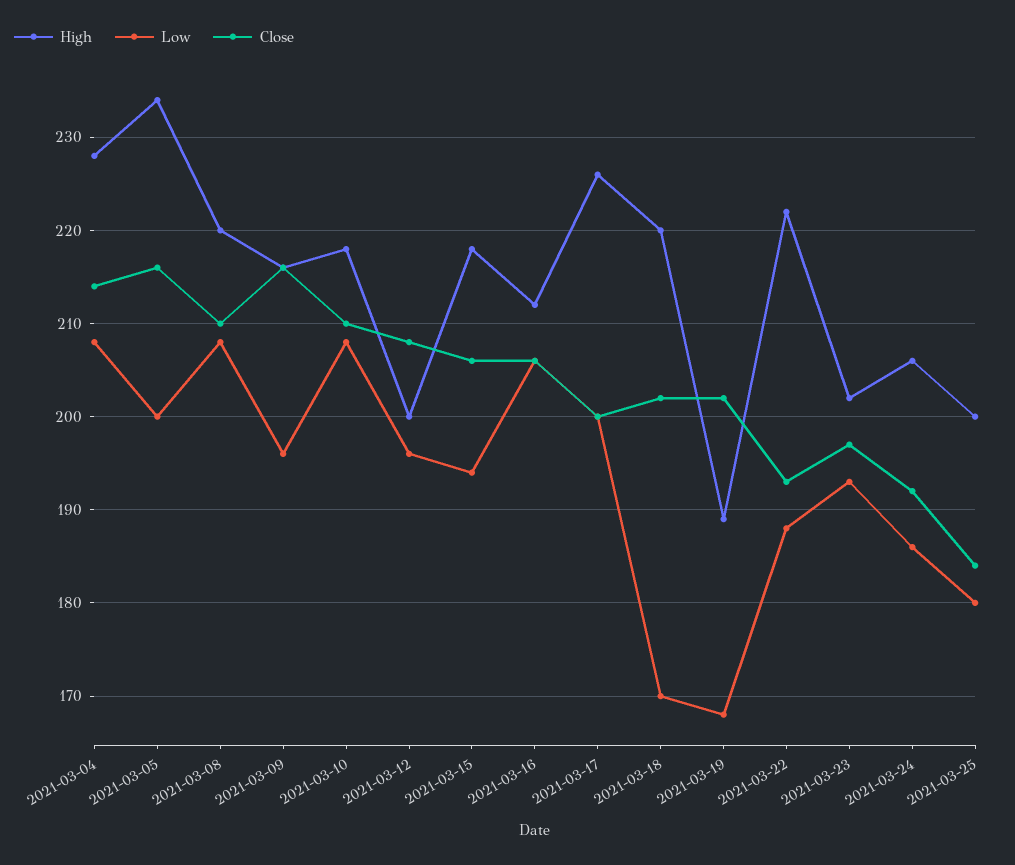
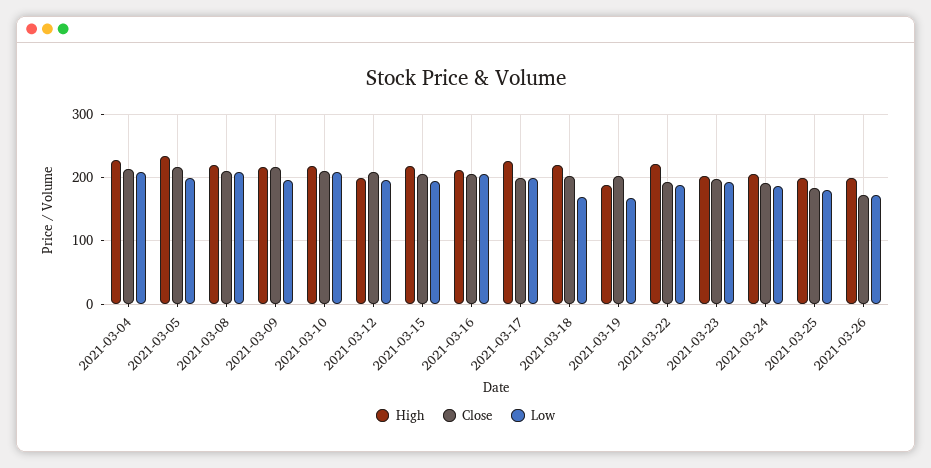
High, 2021-03-26: none -> 200
Close, 2021-03-26: none -> 170
Low, 2021-03-26: none -> 170

